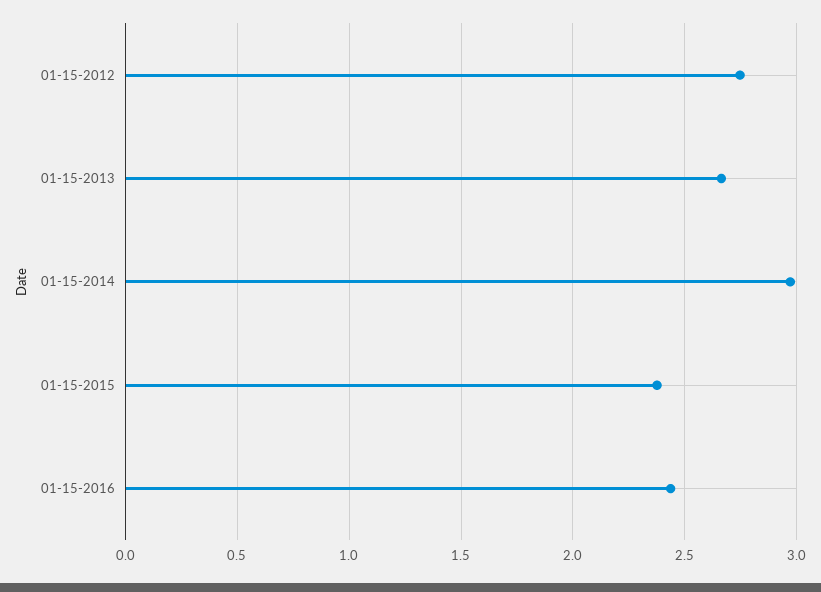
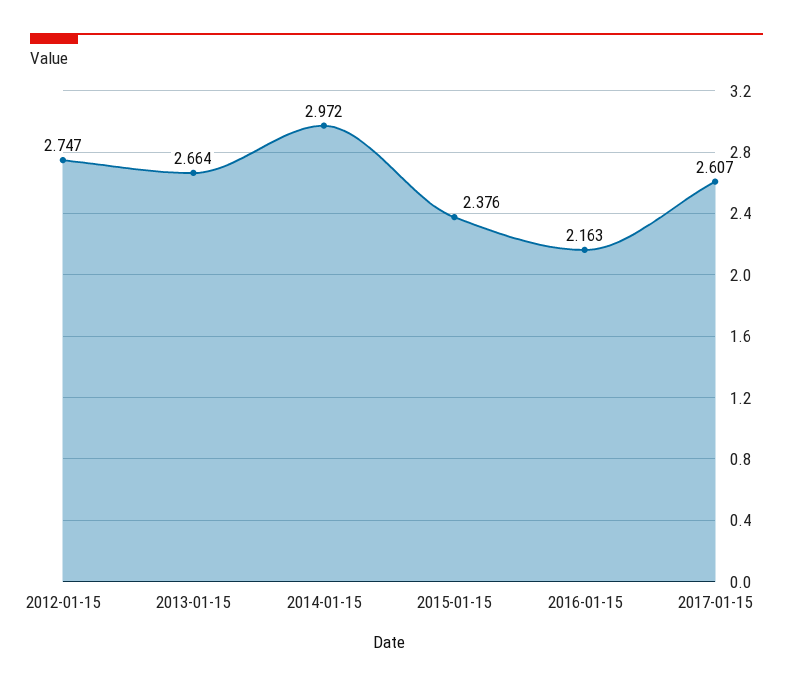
01-15-2016: 2.45 -> 2.163
2017-01-15: none -> 2.607

